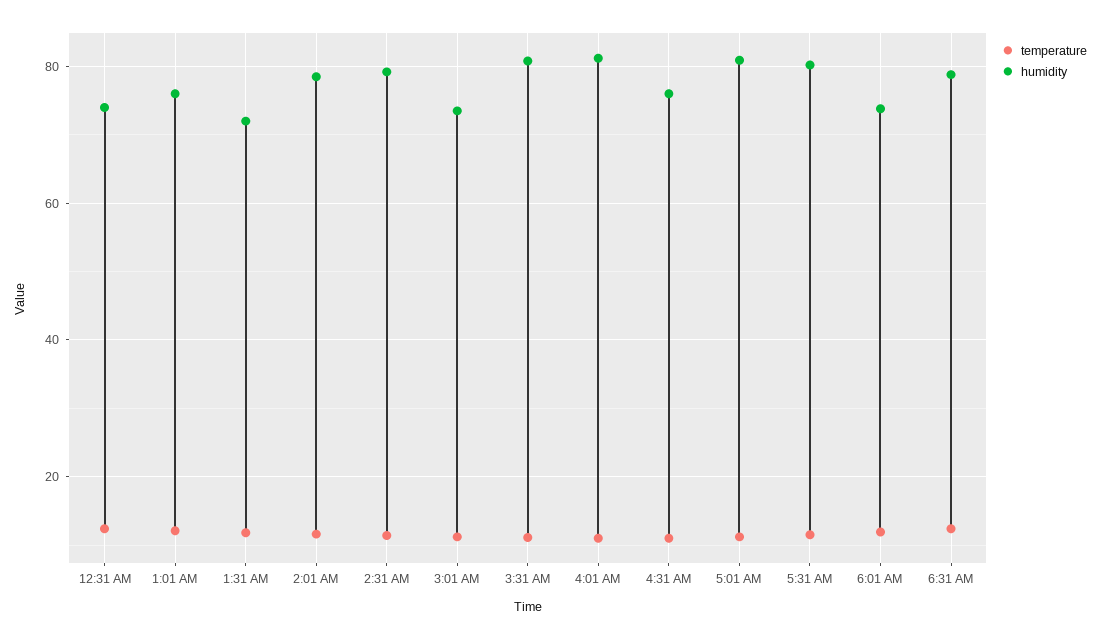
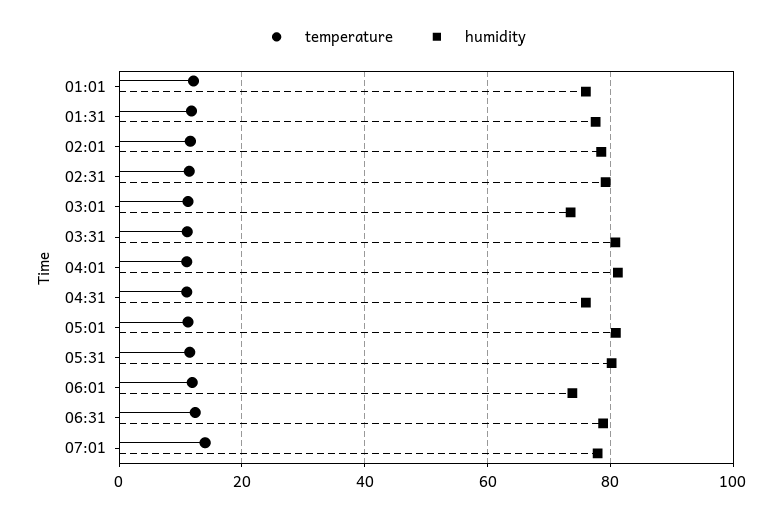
temperature, 12:31 AM: 12 -> none
humidity, 12:31 AM: 74 -> none
humidity, 1:31 AM: 72 -> 78
temperature, 07:01: none -> 14
humidity, 07:01: none -> 78

